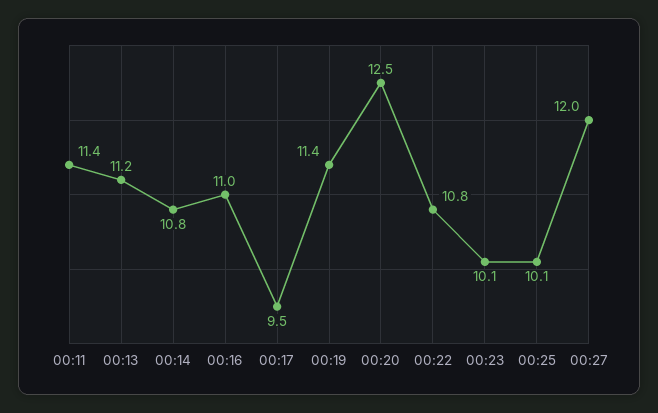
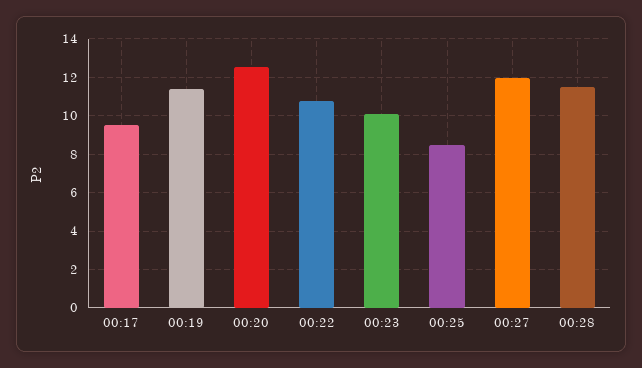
00:11: 11.4 -> none
00:13: 11.2 -> none
00:14: 10.8 -> none
00:16: 11 -> none
00:25: 10.1 -> 8.5
00:28: none -> 11.5

